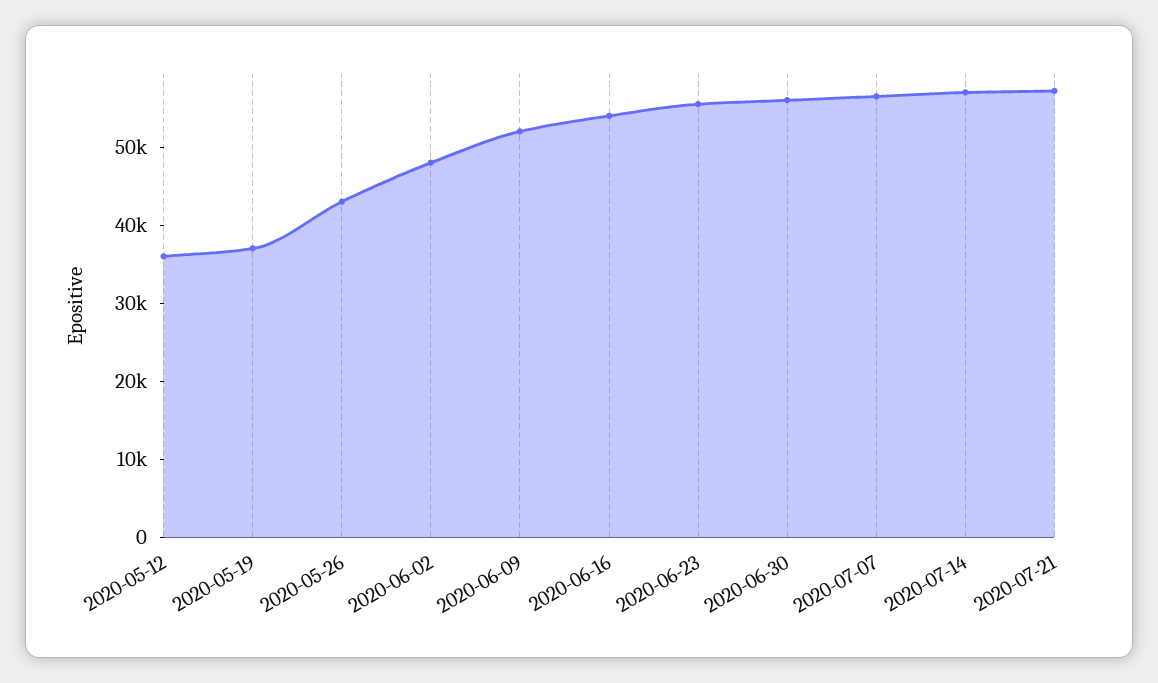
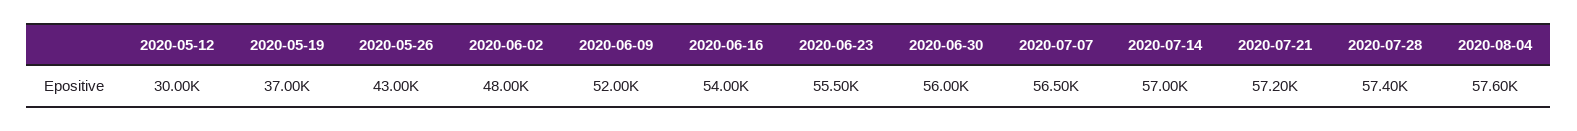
2020-05-12: 36000 -> 30000
2020-07-28: none -> 57400
2020-08-04: none -> 57600

